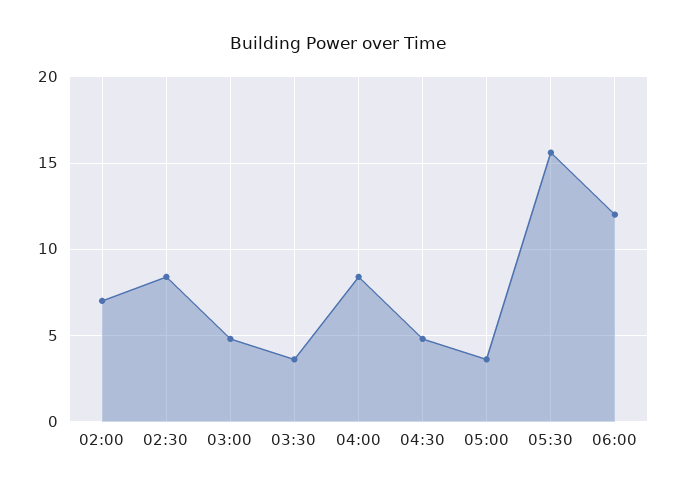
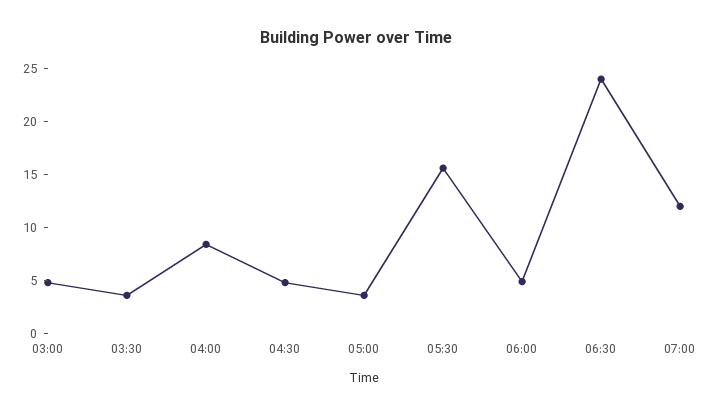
02:00: 7 -> none
02:30: 8.5 -> none
06:00: 12 -> 5
06:30: none -> 24
07:00: none -> 12

